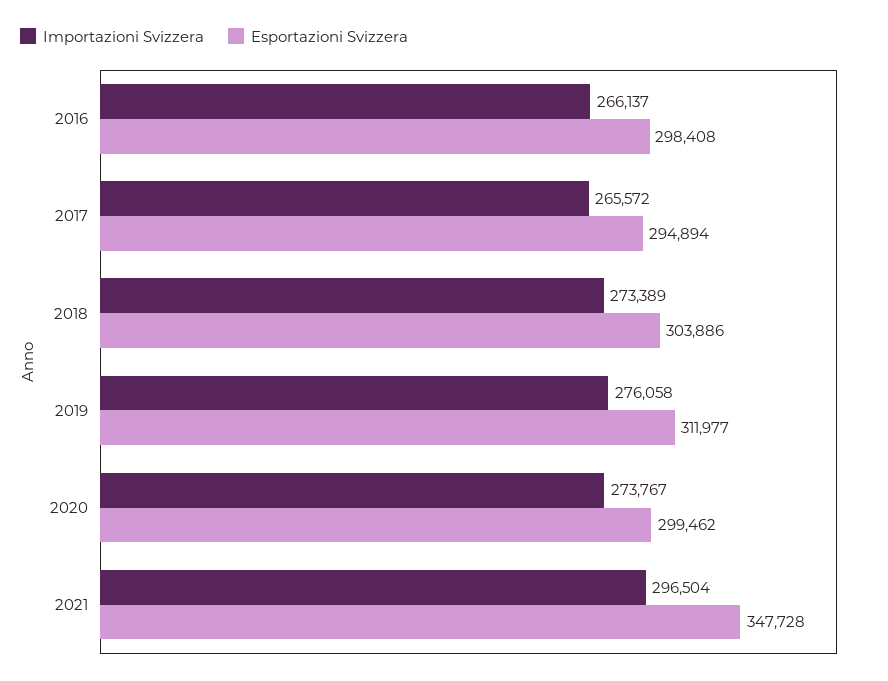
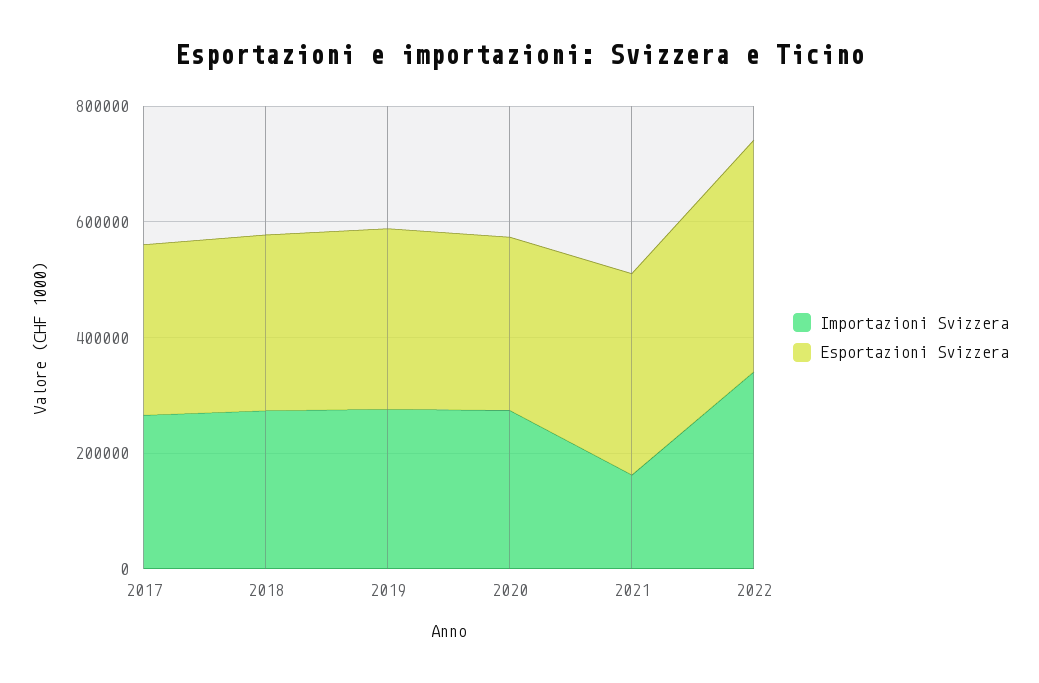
Importazioni Svizzera, 2016: 266137 -> none
Esportazioni Svizzera, 2016: 298408 -> none
Importazioni Svizzera, 2021: 296504 -> 150000
Importazioni Svizzera, 2022: none -> 350000
Esportazioni Svizzera, 2022: none -> 400000

